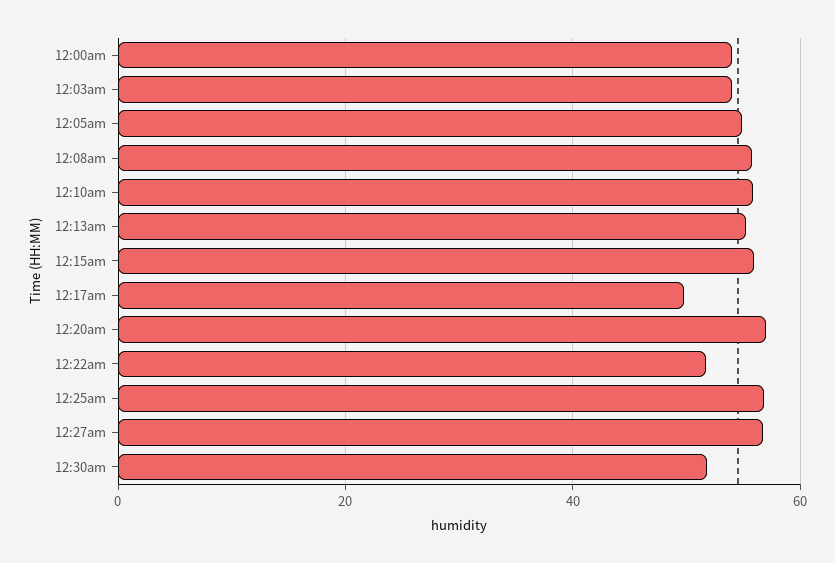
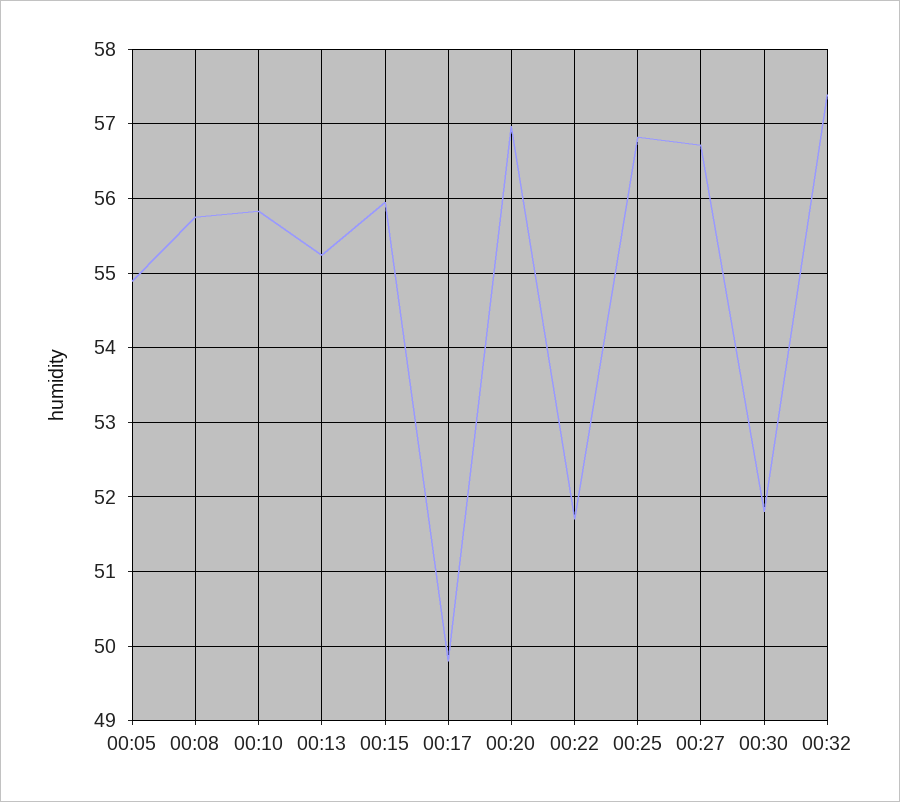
12:00am: 54 -> none
12:03am: 54 -> none
00:32: none -> 57.4

